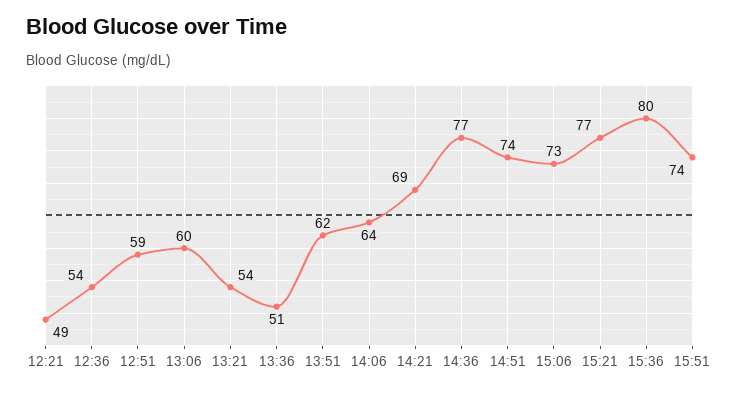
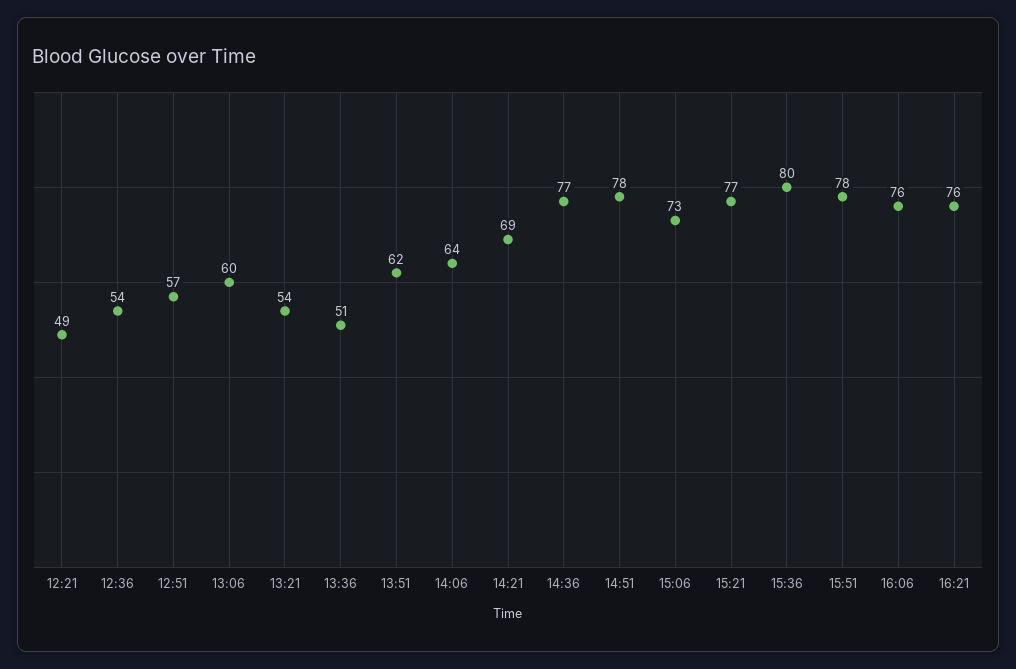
12:51: 59 -> 57
14:51: 74 -> 78
15:51: 74 -> 78
16:06: none -> 76
16:21: none -> 76

